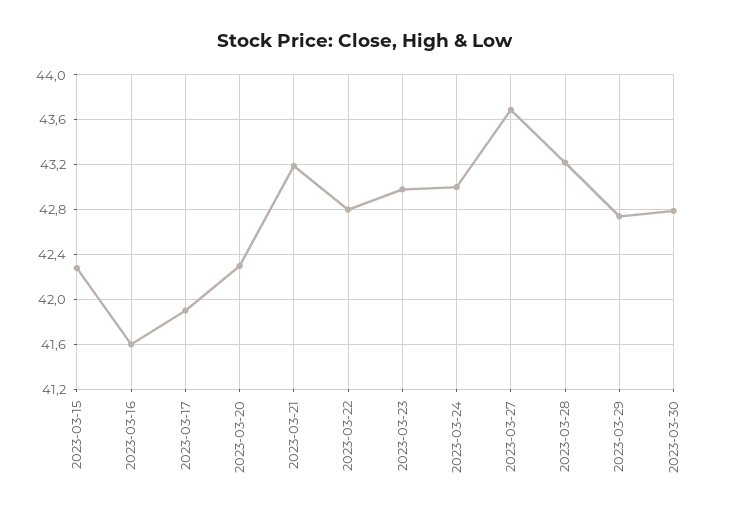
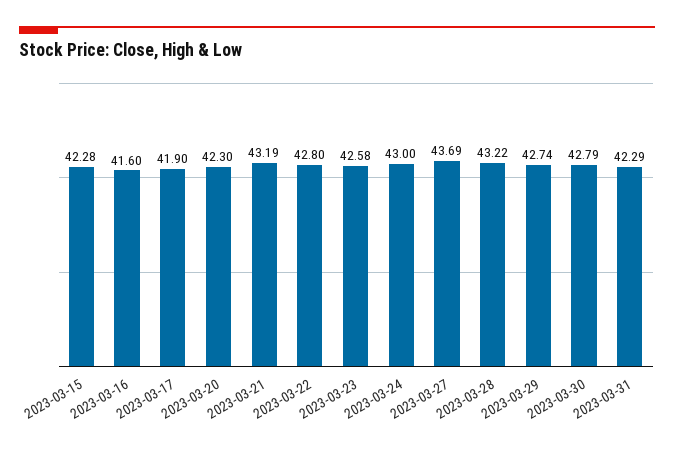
2023-03-23: 43 -> 42.58
2023-03-31: none -> 42.29

